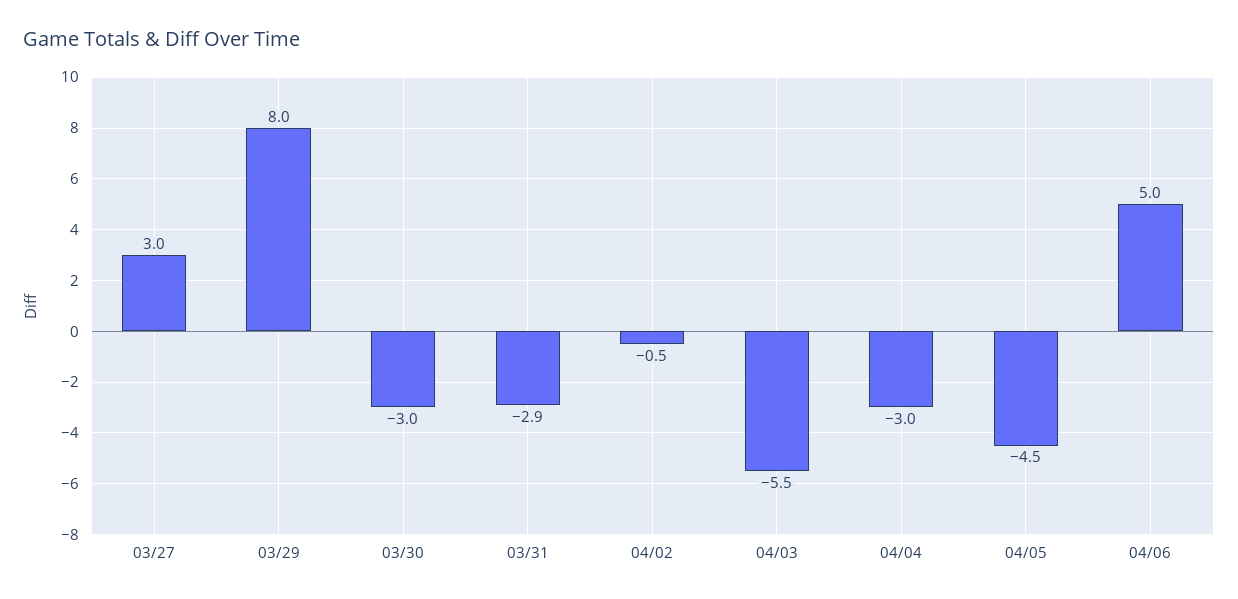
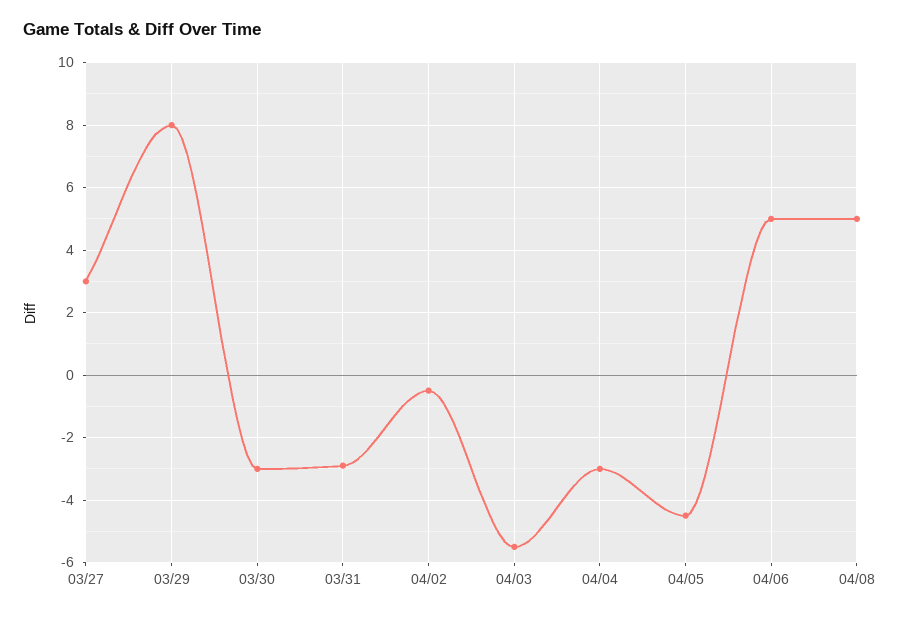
04/08: none -> 5

